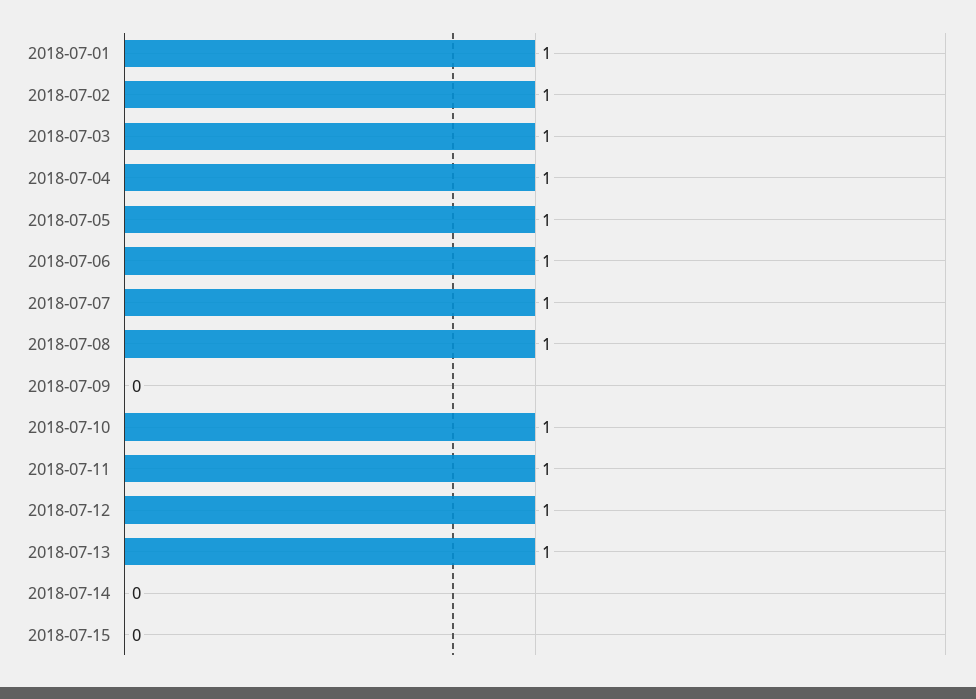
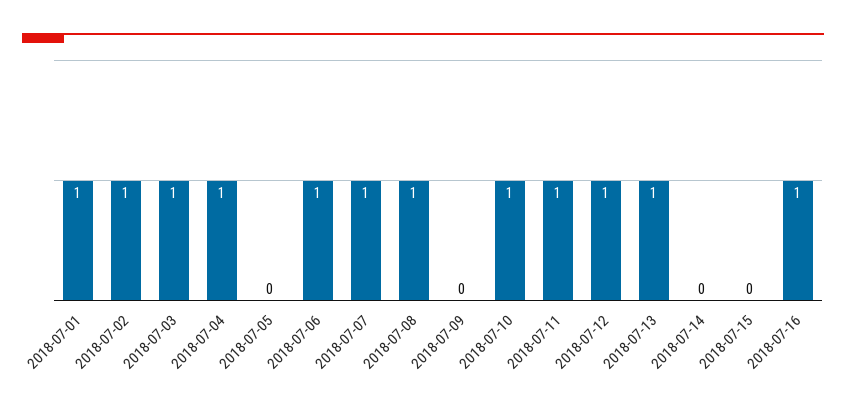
2018-07-05: 1 -> 0
2018-07-16: none -> 1

